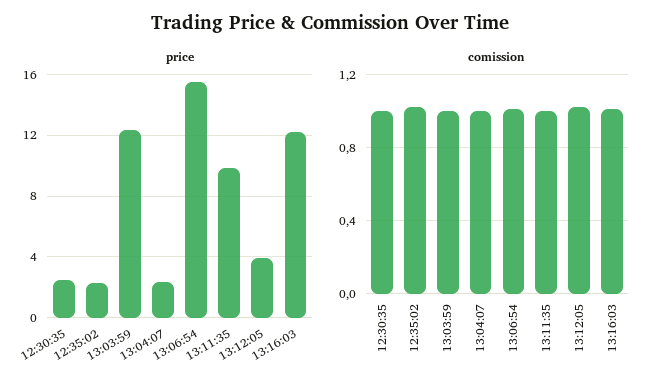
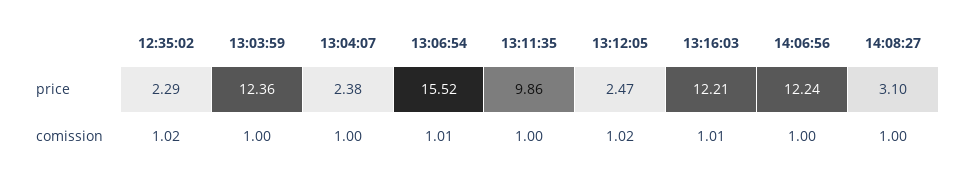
price, 12:30:35: 2.5 -> none
price, 13:12:05: 4 -> 2.47
comission, 12:30:35: 1 -> none
price, 14:06:56: none -> 12.24
price, 14:08:27: none -> 3.1
comission, 14:06:56: none -> 1
comission, 14:08:27: none -> 1

